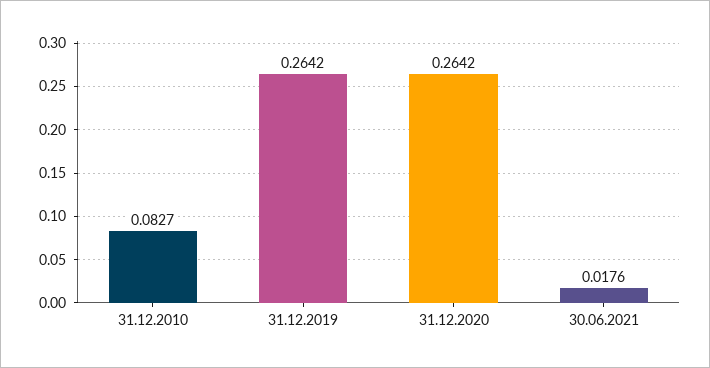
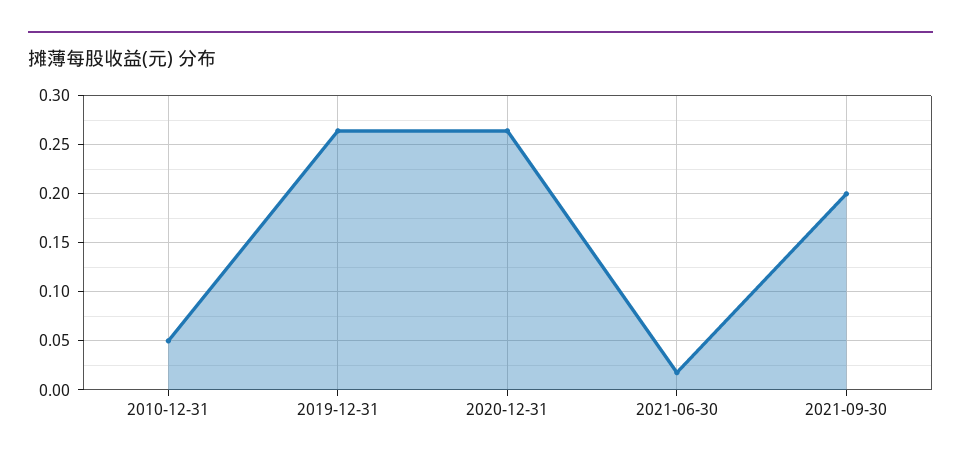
31.12.2010: 0.0827 -> 0.05
2021-09-30: none -> 0.2

